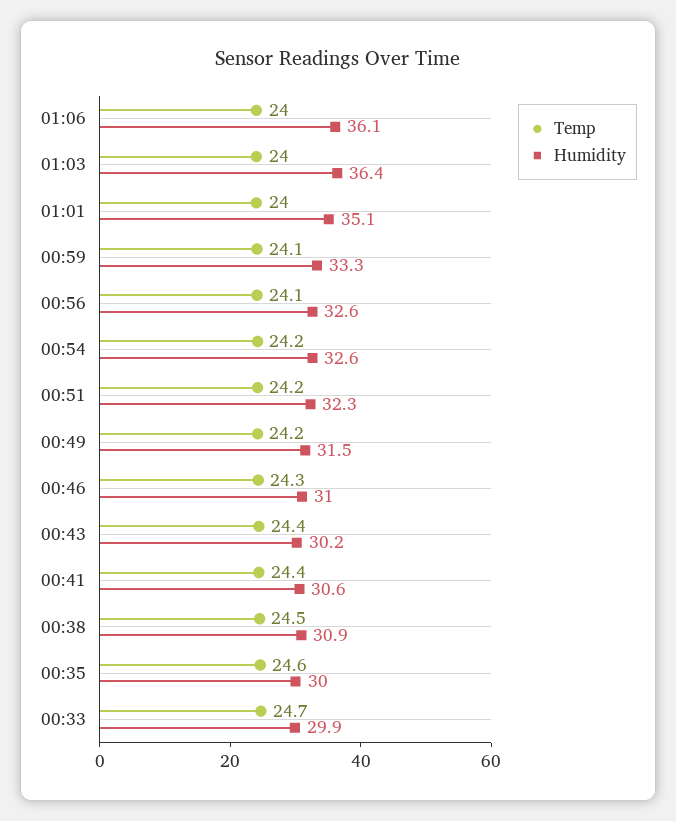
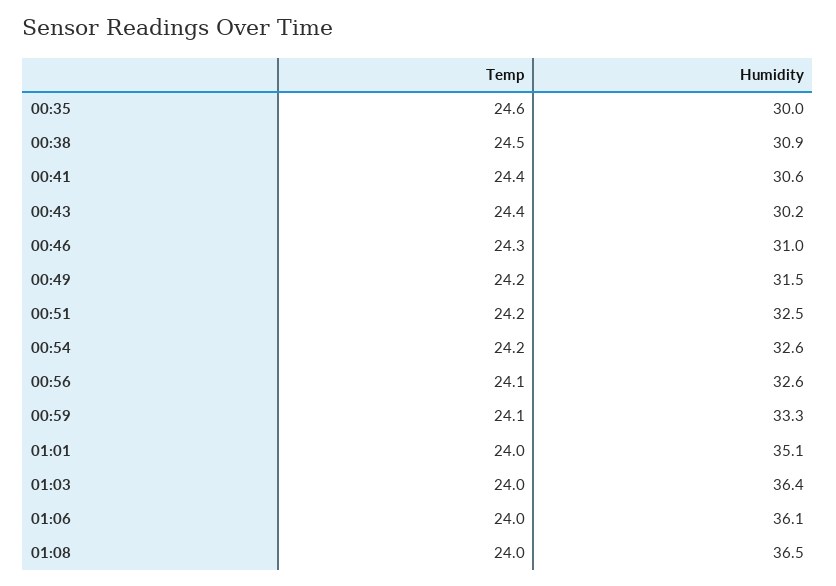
Humidity, 00:51: 32.3 -> 32.5
Temp, 00:33: 24.7 -> none
Humidity, 00:33: 29.9 -> none
Temp, 01:08: none -> 24
Humidity, 01:08: none -> 36.5

